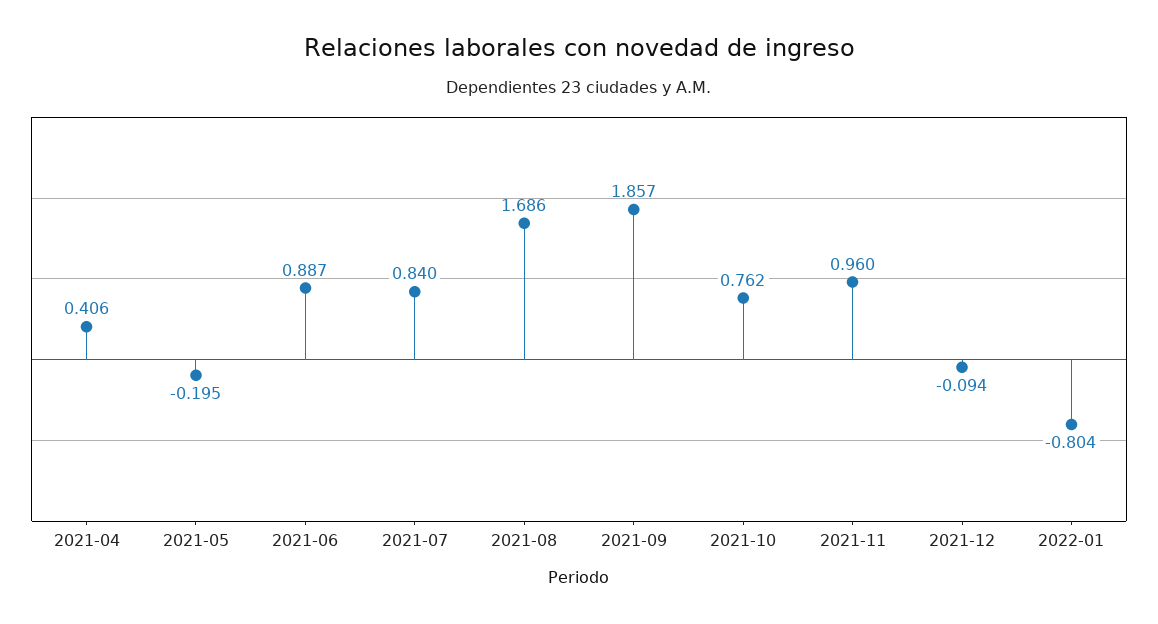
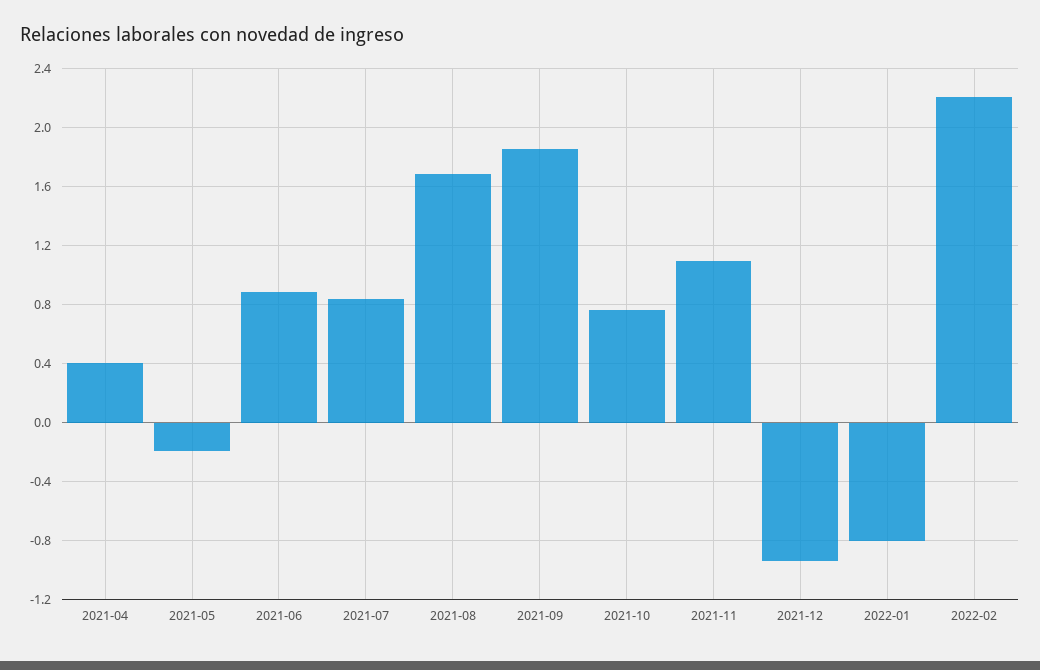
2021-11: 0.96 -> 1.1
2021-12: -0.094 -> -0.95
2022-02: none -> 2.2

